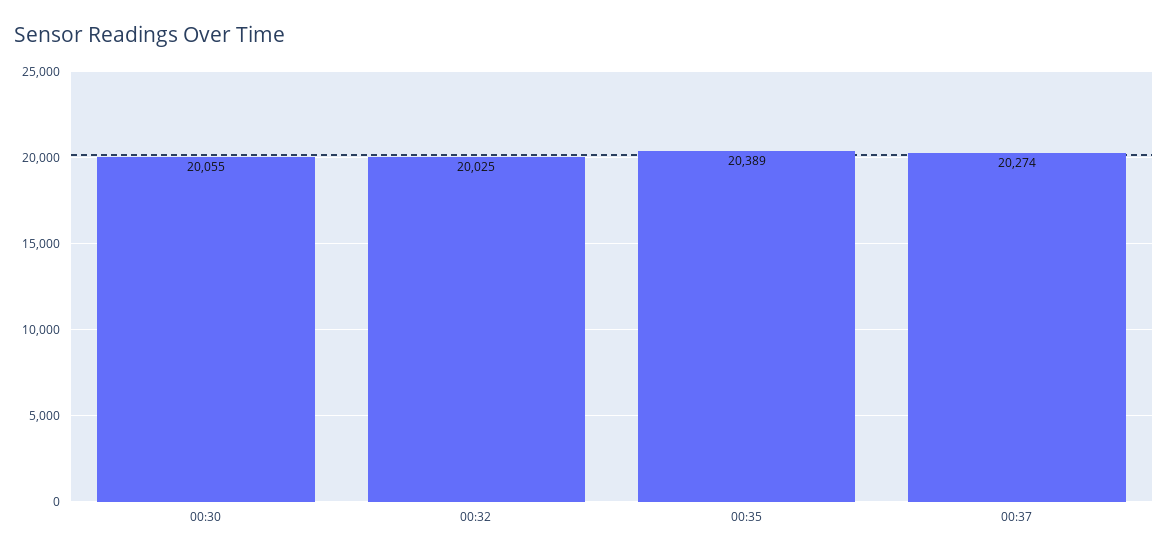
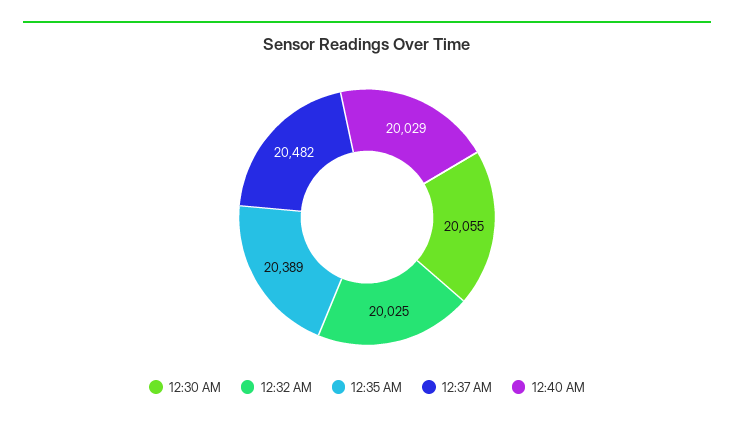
00:37: 20274 -> 20482
12:40 AM: none -> 20029

